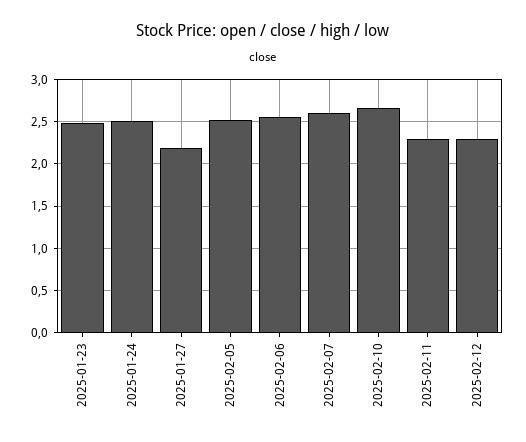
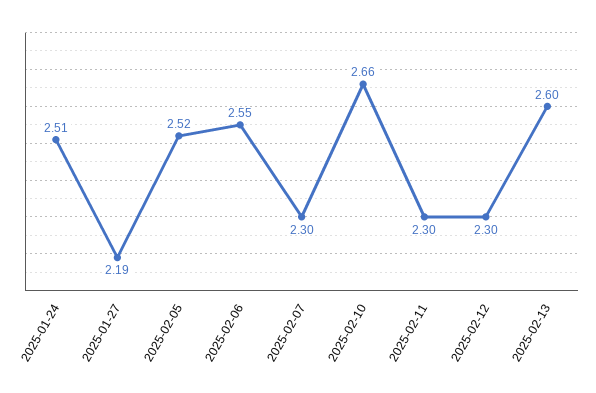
2025-01-23: 2.5 -> none
2025-02-07: 2.6 -> 2.3
2025-02-13: none -> 2.6

